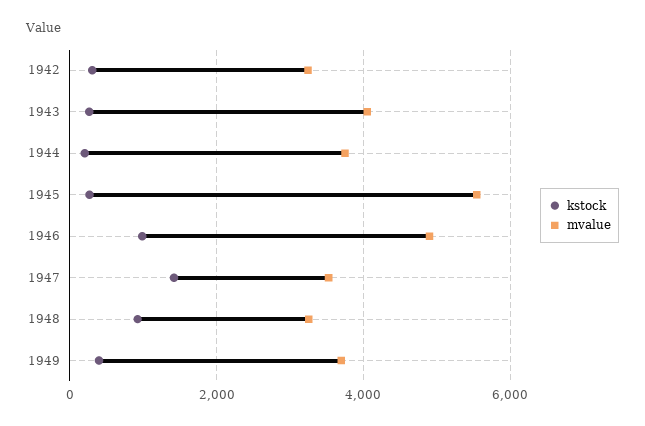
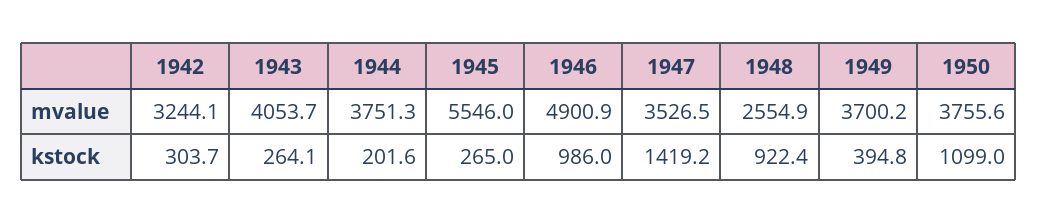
mvalue, 1948: 3200 -> 2554.9
mvalue, 1950: none -> 3755.6
kstock, 1950: none -> 1099

